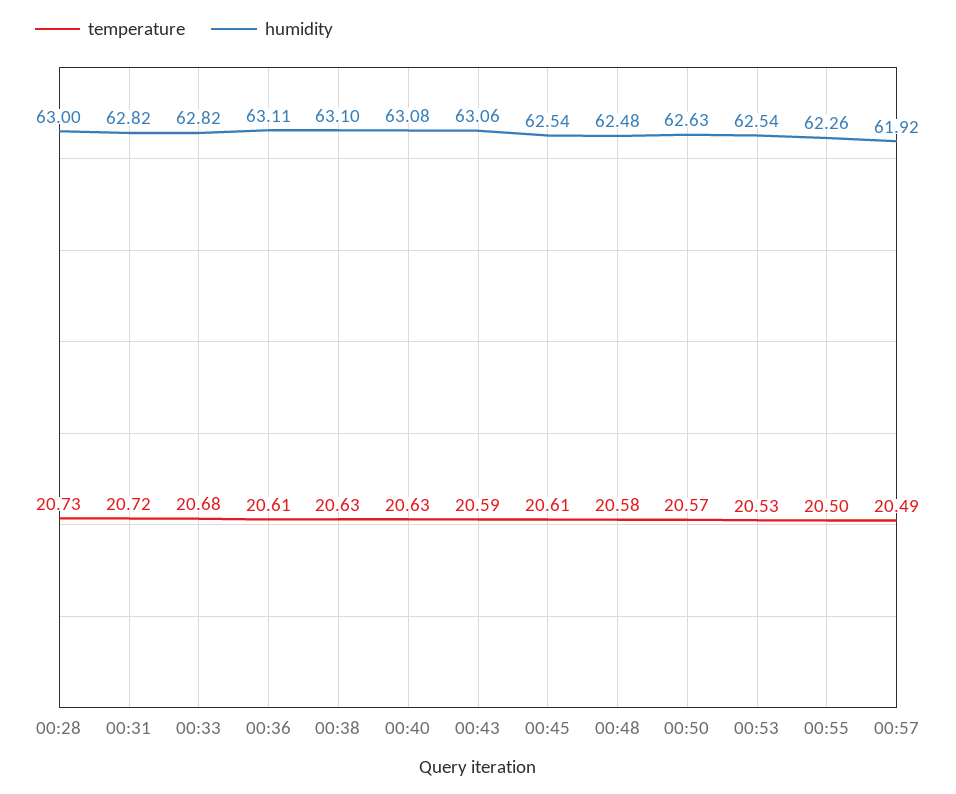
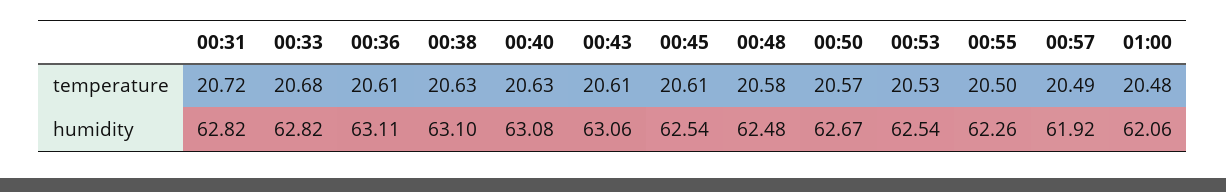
temperature, 00:28: 20.73 -> none
humidity, 00:28: 63 -> none
temperature, 00:43: 20.59 -> 20.61
humidity, 00:50: 62.63 -> 62.67
temperature, 01:00: none -> 20.48
humidity, 01:00: none -> 62.06

